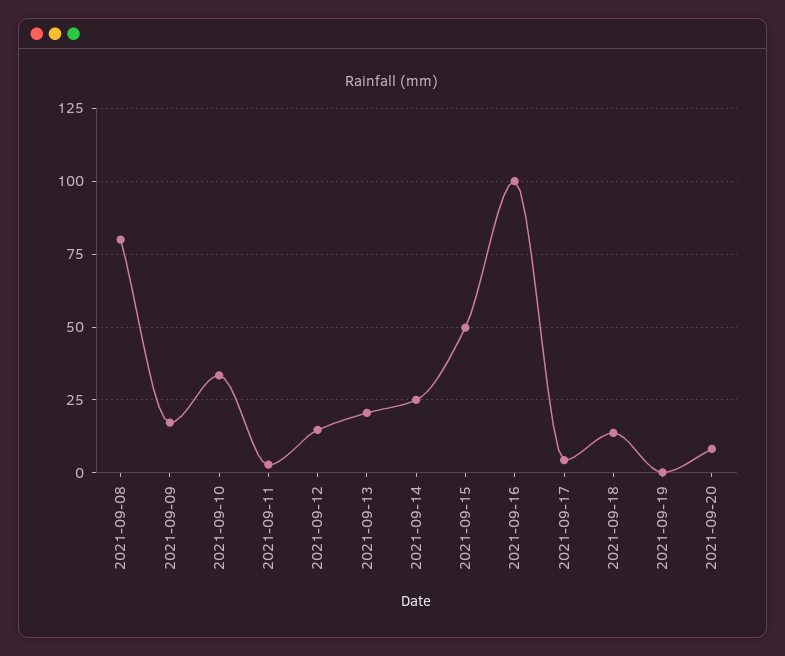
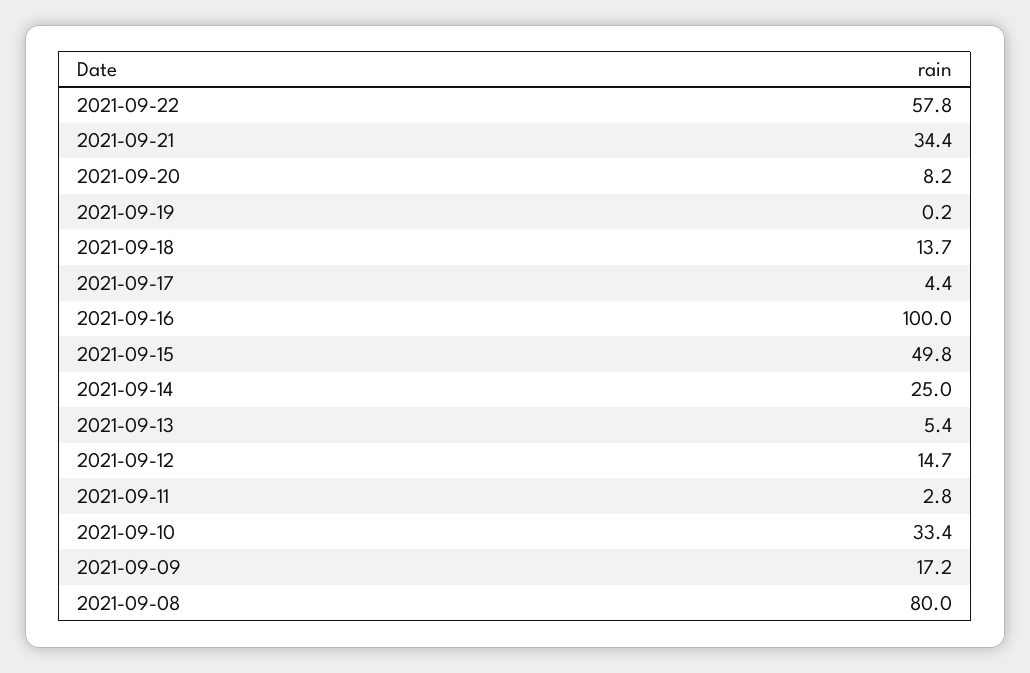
2021-09-13: 20 -> 5.4
2021-09-22: none -> 57.8
2021-09-21: none -> 34.4

